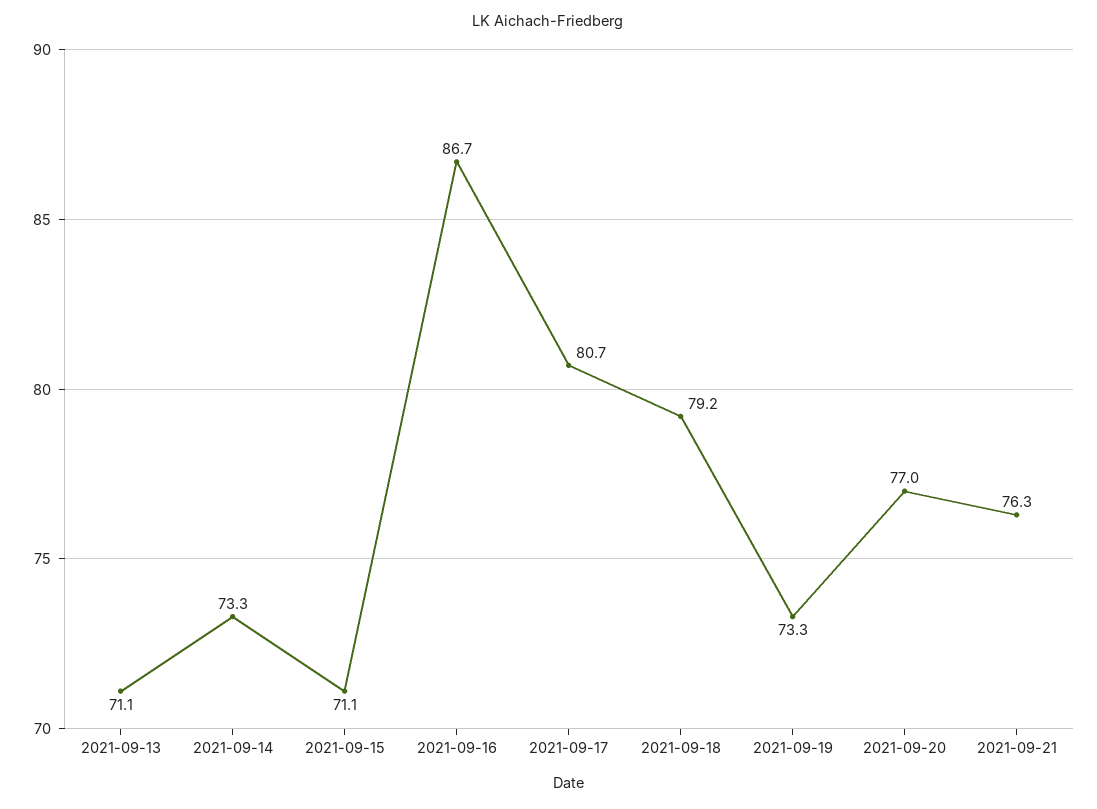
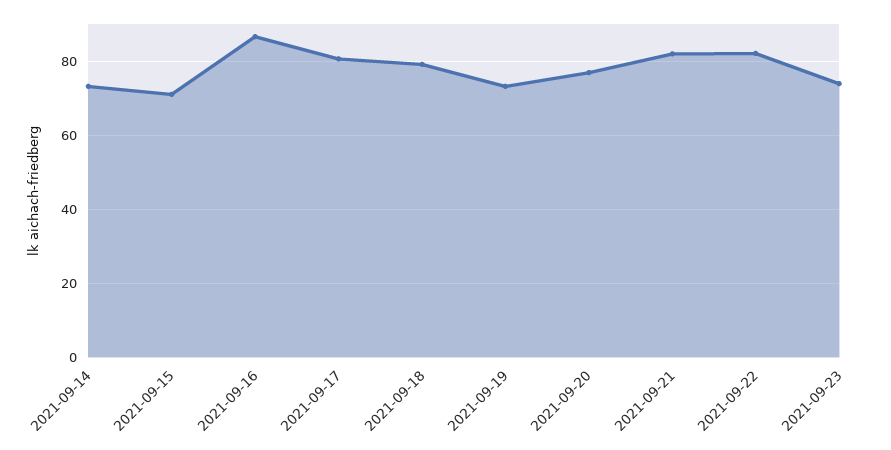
2021-09-13: 71.1 -> none
2021-09-21: 76.3 -> 82
2021-09-22: none -> 82
2021-09-23: none -> 74

